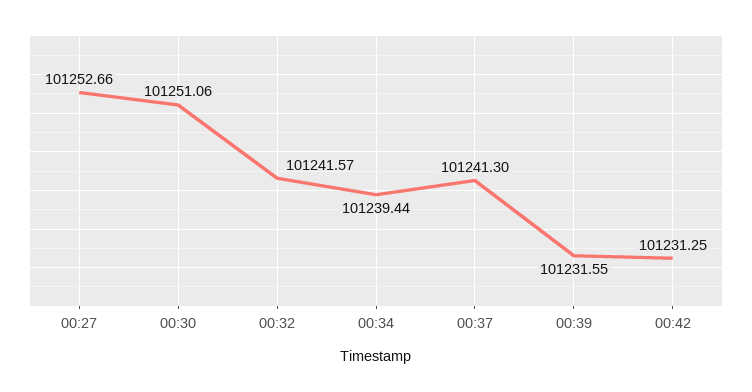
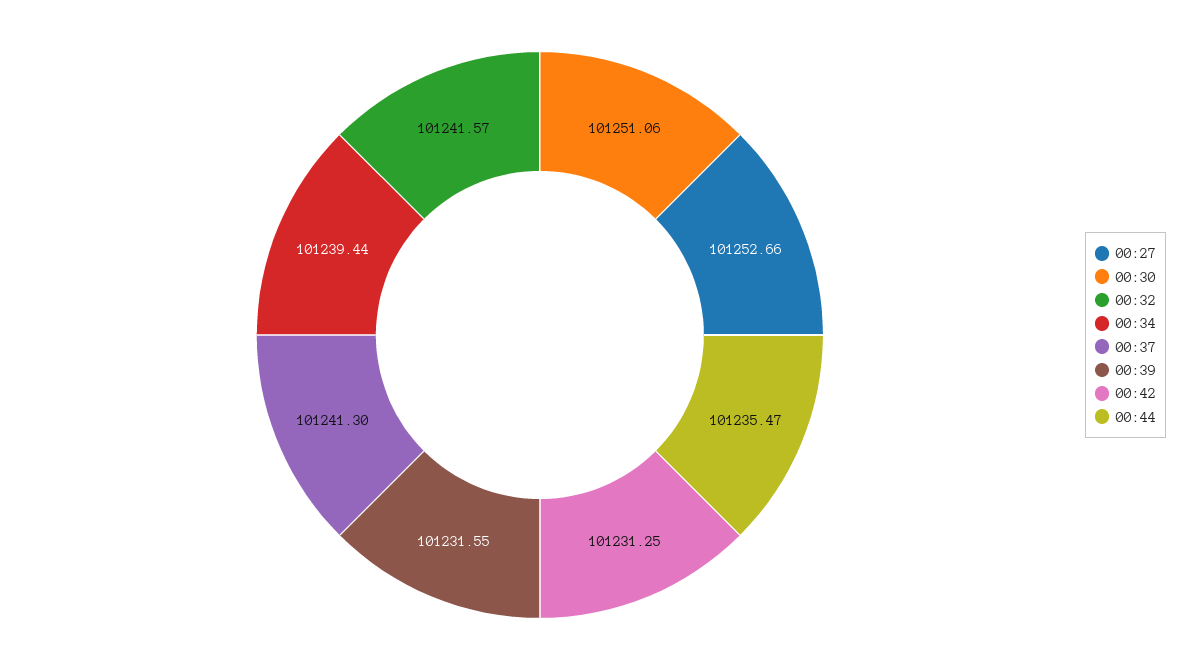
00:44: none -> 101235.47

